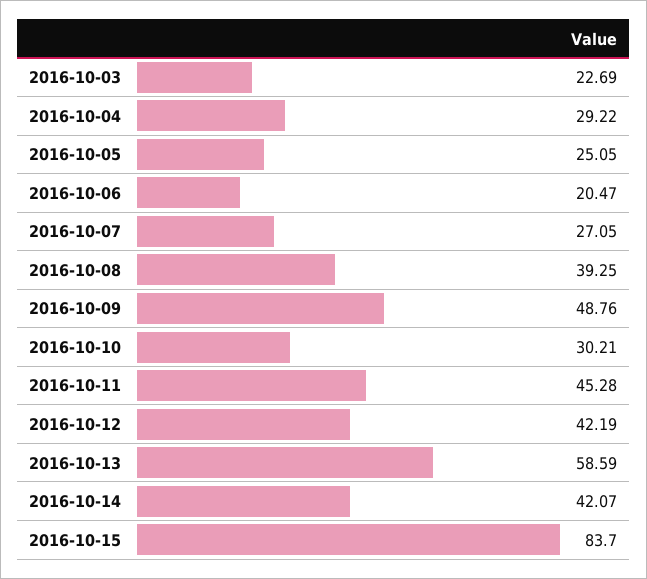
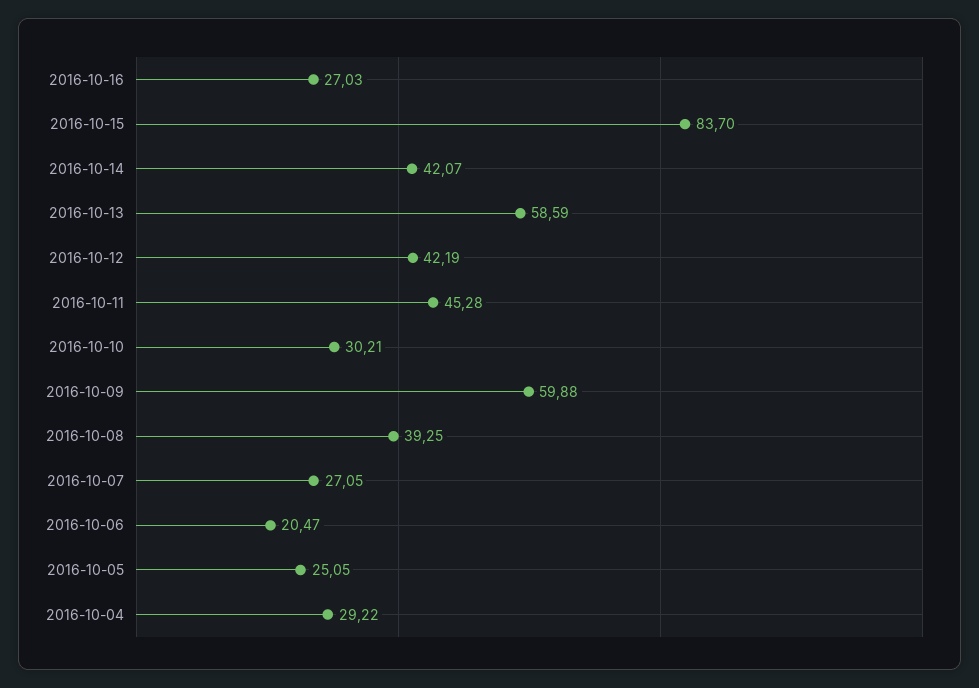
2016-10-03: 22.69 -> none
2016-10-09: 48.76 -> 59.88
2016-10-16: none -> 27.03

